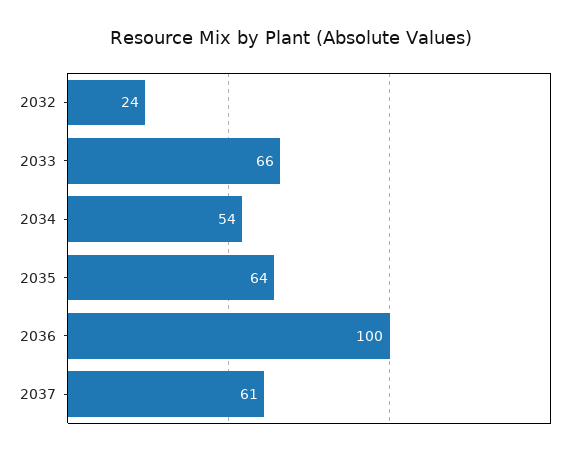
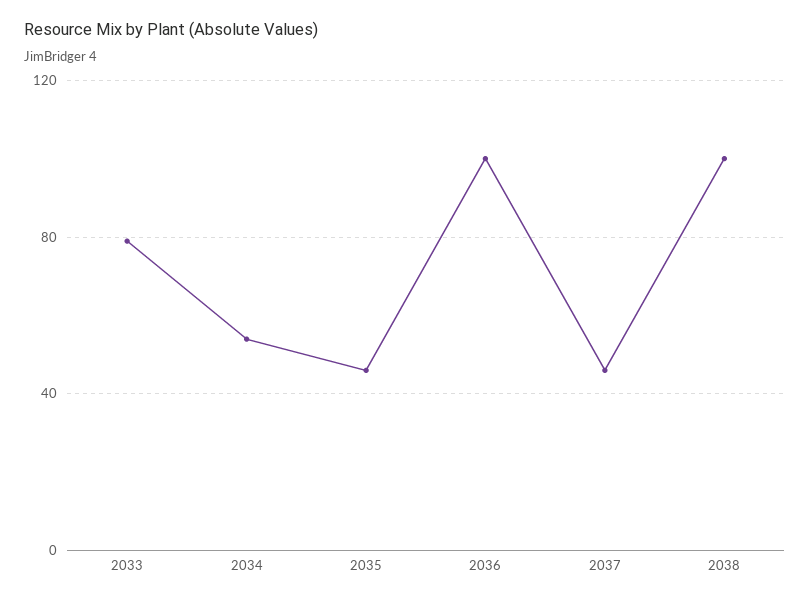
2032: 24 -> none
2033: 66 -> 80
2035: 64 -> 45
2037: 61 -> 45
2038: none -> 100

